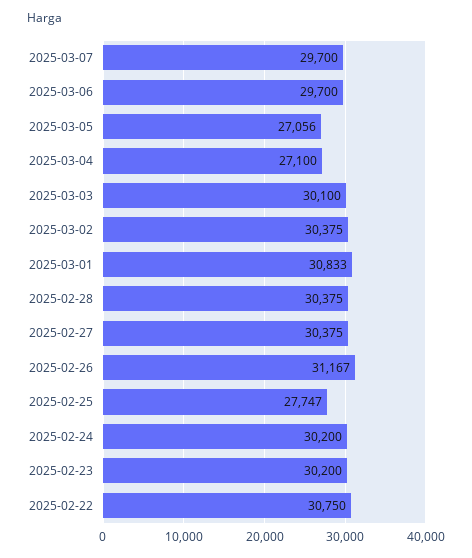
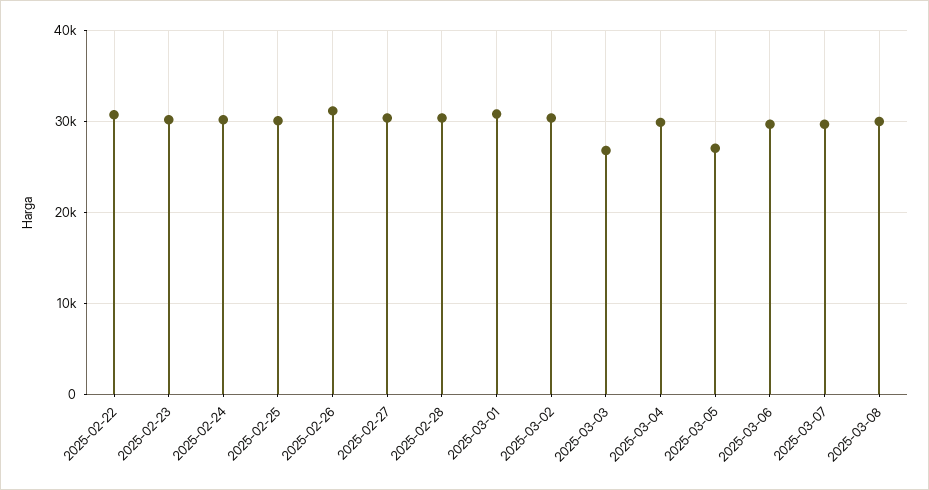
2025-03-04: 27100 -> 30000
2025-03-03: 30100 -> 27000
2025-02-25: 27747 -> 30000
2025-03-08: none -> 30000

